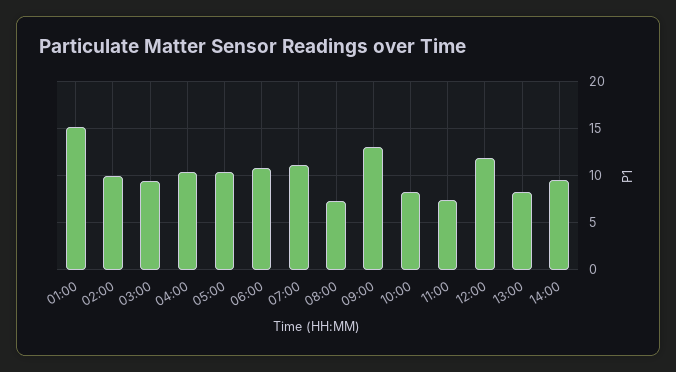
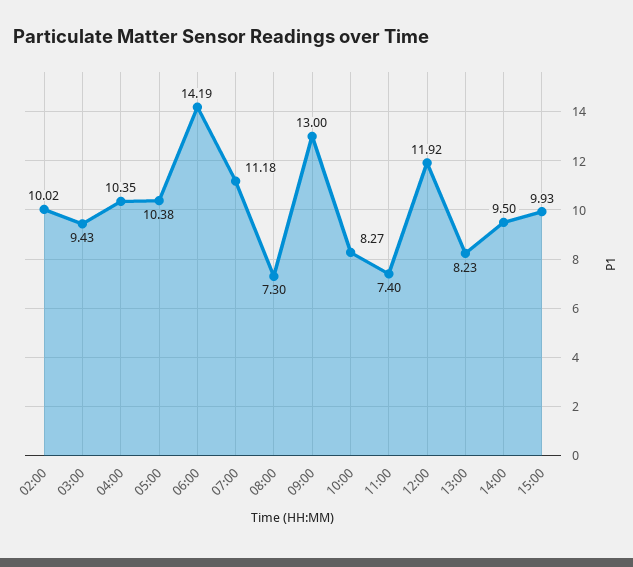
01:00: 15 -> none
06:00: 11 -> 14.19
15:00: none -> 9.93

